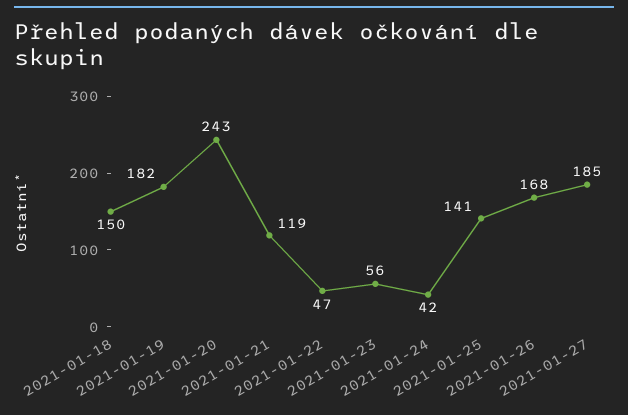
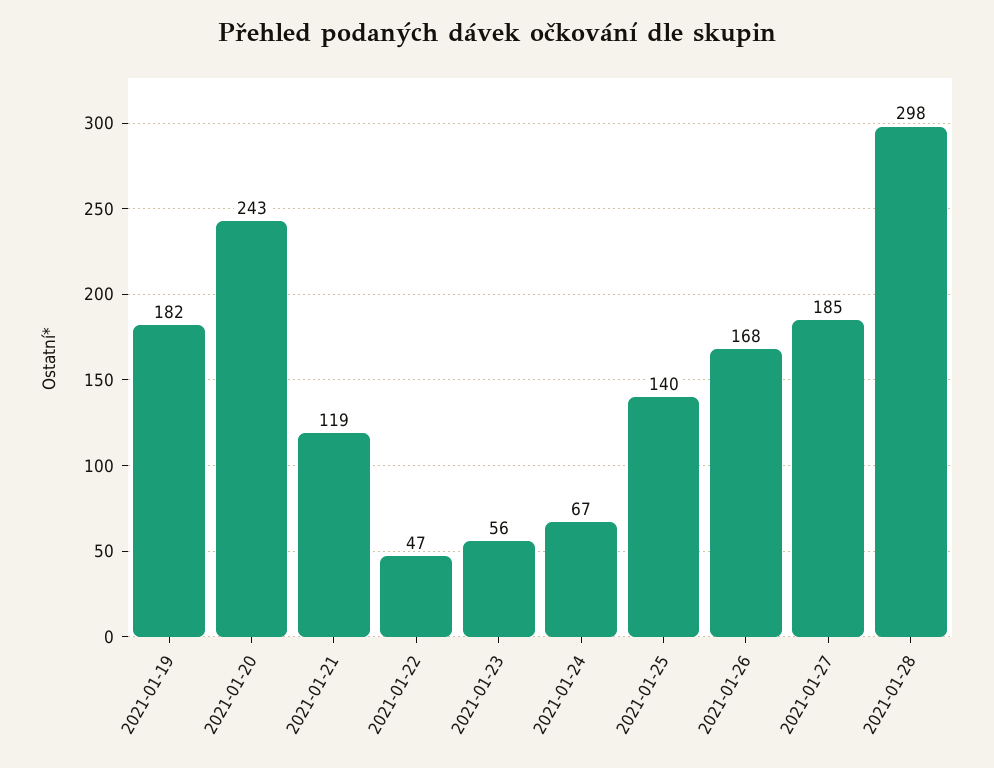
2021-01-18: 150 -> none
2021-01-24: 42 -> 67
2021-01-25: 141 -> 140
2021-01-28: none -> 298

